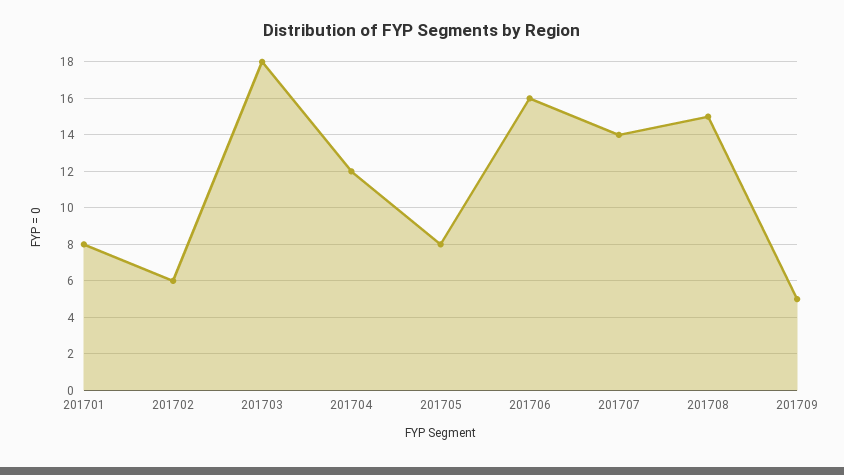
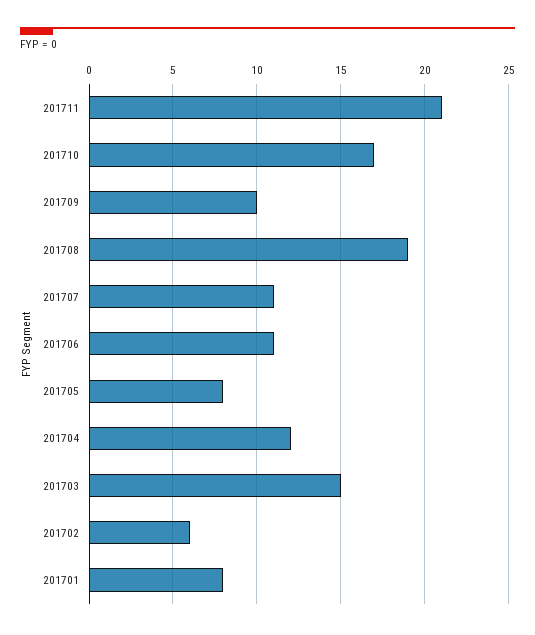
201703: 18 -> 15
201706: 16 -> 11
201707: 14 -> 11
201708: 15 -> 19
201709: 5 -> 10
201711: none -> 21
201710: none -> 17

